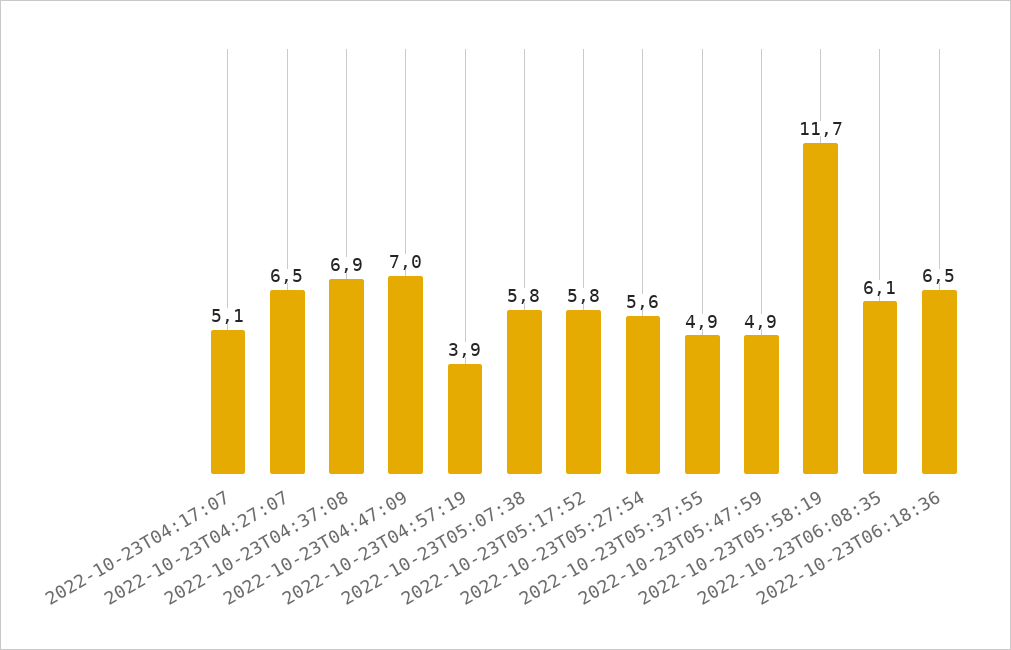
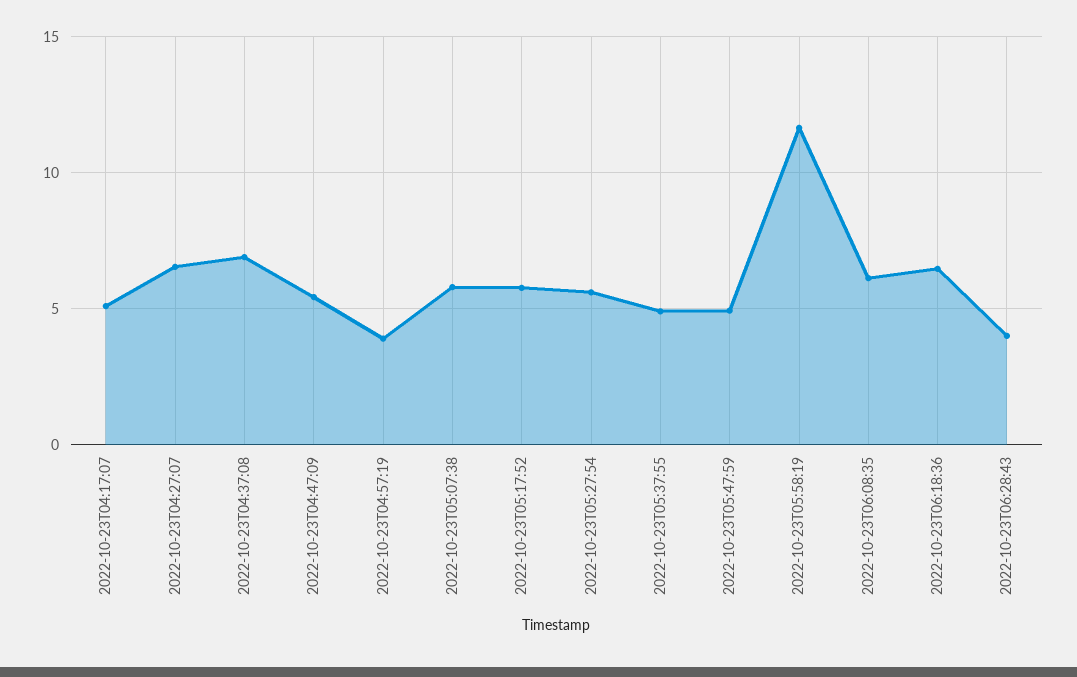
2022-10-23T04:47:09: 7 -> 5.5
2022-10-23T06:28:43: none -> 4

